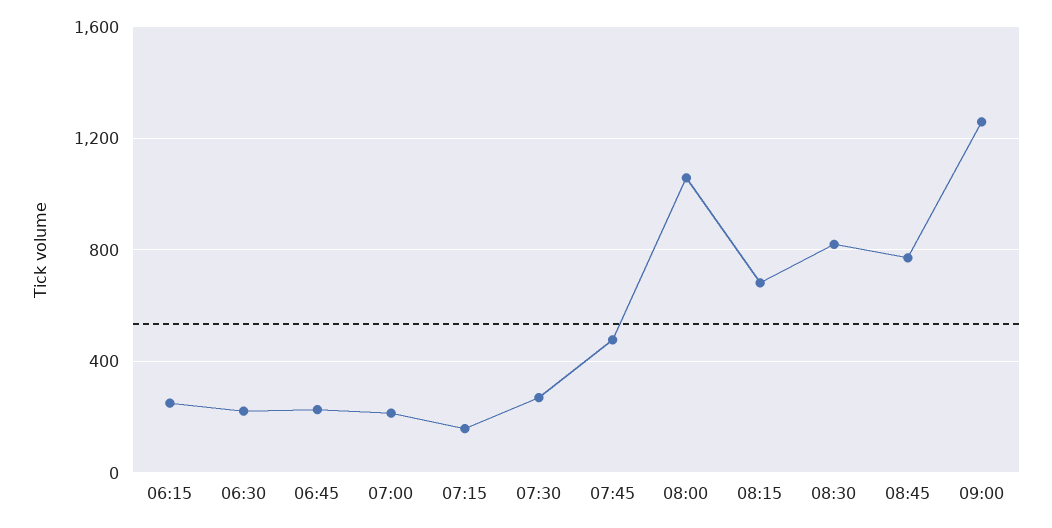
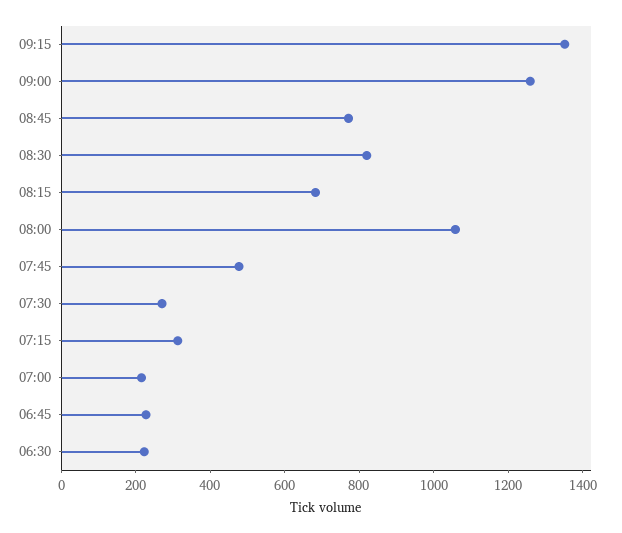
06:15: 250 -> none
07:15: 150 -> 300
09:15: none -> 1350

